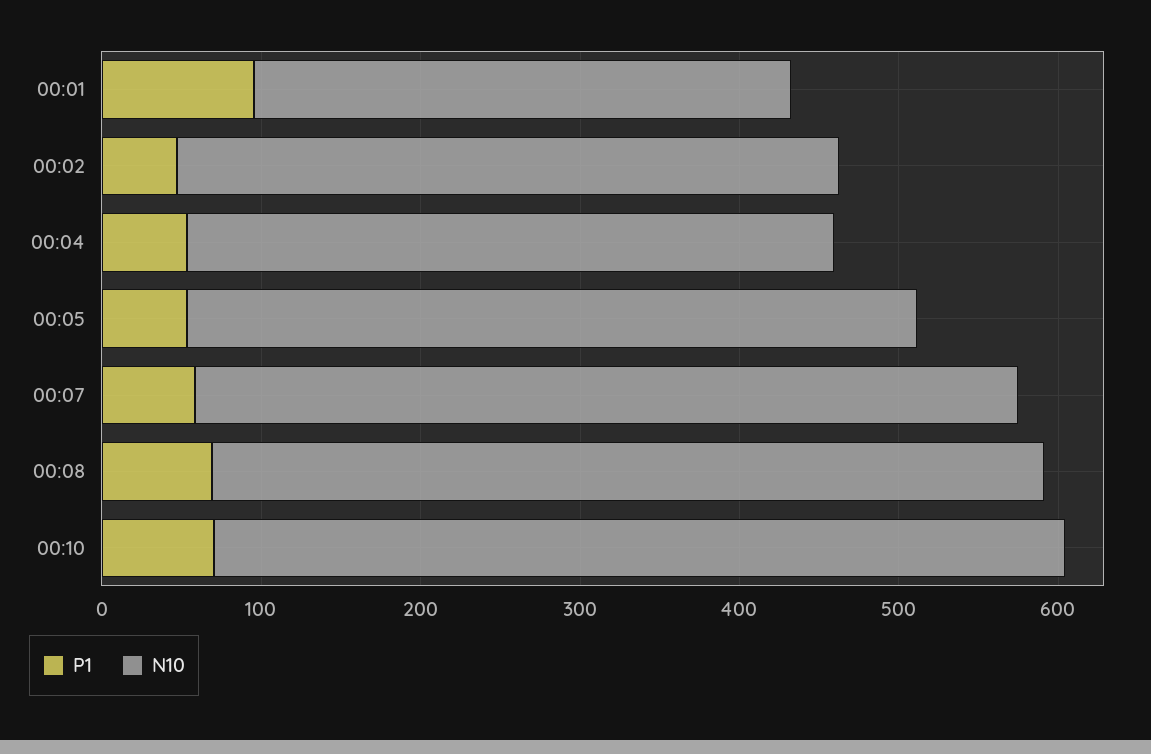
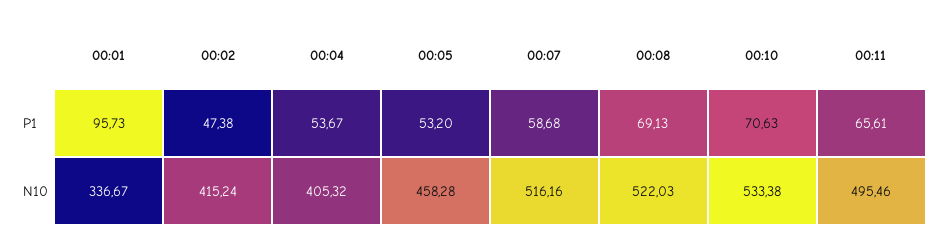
P1, 00:11: none -> 65.61
N10, 00:11: none -> 495.46

